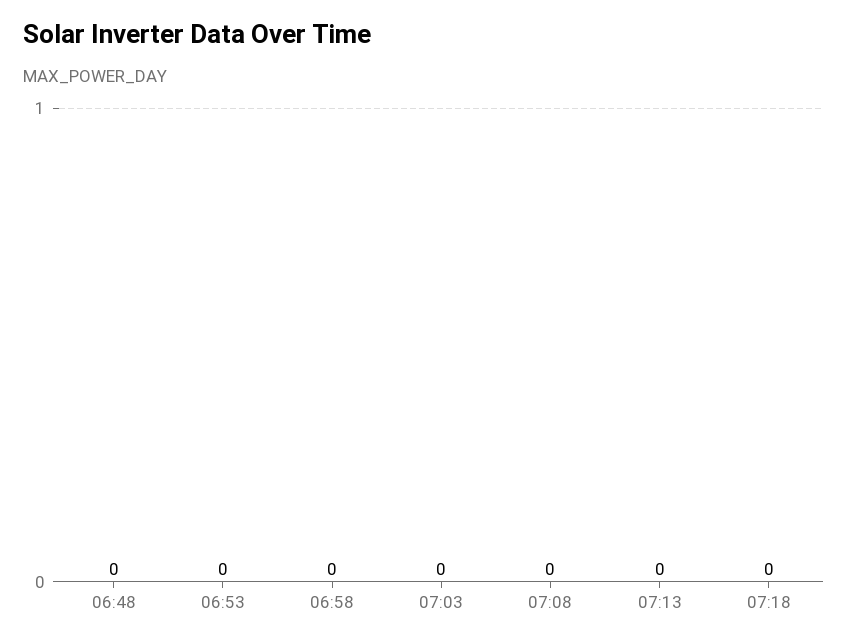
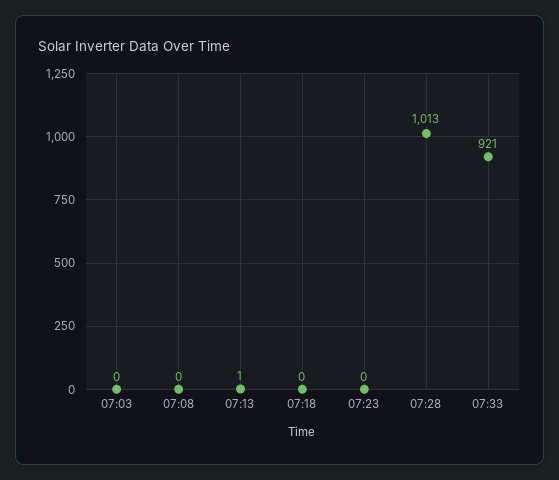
06:48: 0 -> none
06:53: 0 -> none
06:58: 0 -> none
07:13: 0 -> 1
07:23: none -> 0
07:28: none -> 1013
07:33: none -> 921

